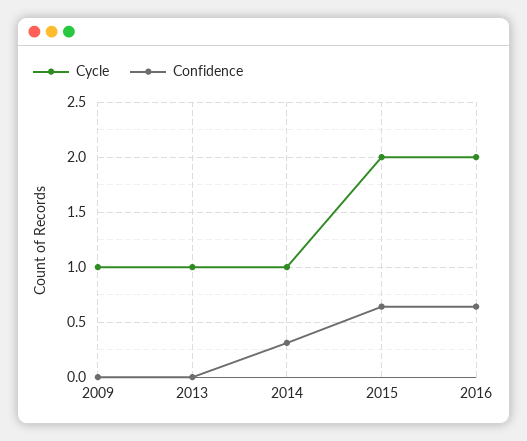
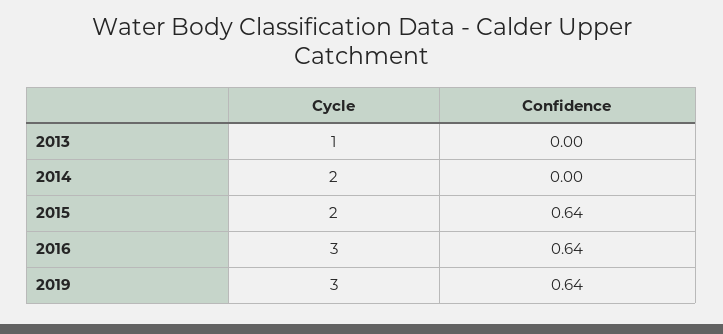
Cycle, 2009: 1 -> none
Confidence, 2009: 0 -> none
Cycle, 2014: 1 -> 2
Confidence, 2014: 0.3 -> 0
Cycle, 2016: 2 -> 3
Cycle, 2019: none -> 3
Confidence, 2019: none -> 0.64

